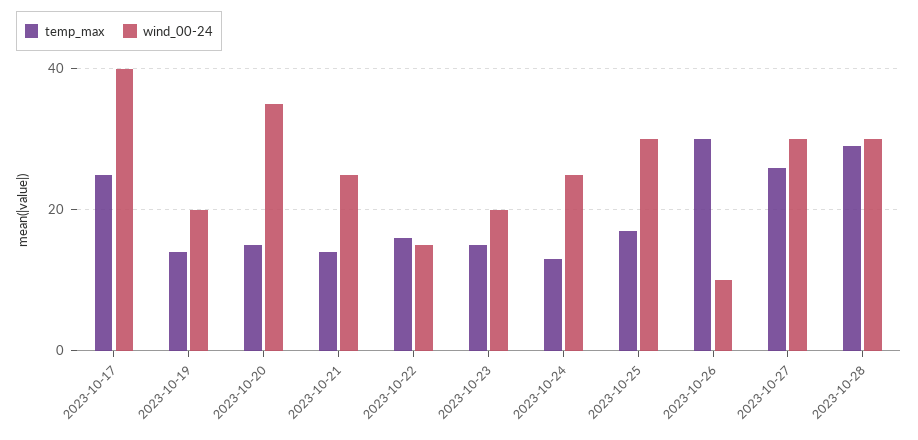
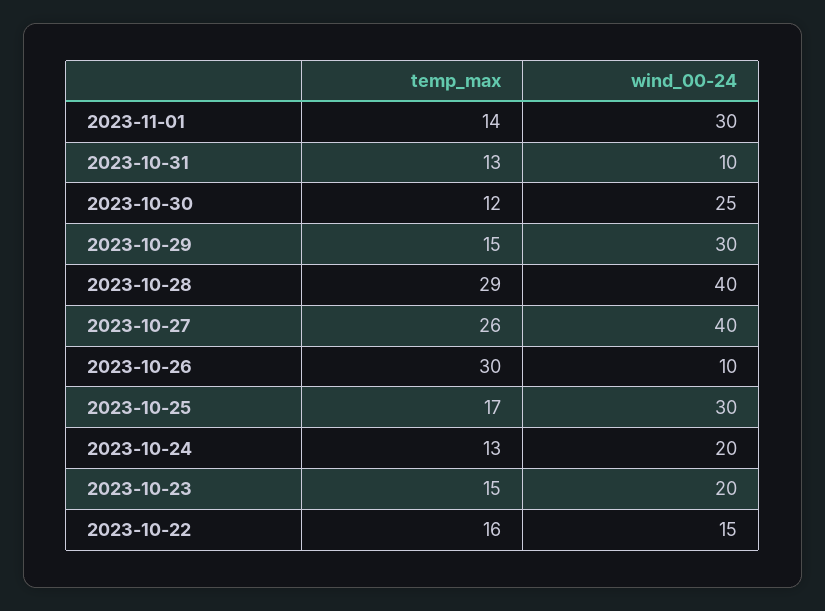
temp_max, 2023-10-17: 25 -> none
wind_00-24, 2023-10-17: 40 -> none
temp_max, 2023-10-19: 15 -> none
wind_00-24, 2023-10-19: 20 -> none
temp_max, 2023-10-20: 15 -> none
wind_00-24, 2023-10-20: 35 -> none
temp_max, 2023-10-21: 15 -> none
wind_00-24, 2023-10-21: 25 -> none
wind_00-24, 2023-10-24: 25 -> 20
wind_00-24, 2023-10-27: 30 -> 40
wind_00-24, 2023-10-28: 30 -> 40
temp_max, 2023-11-01: none -> 14
wind_00-24, 2023-11-01: none -> 30
temp_max, 2023-10-31: none -> 13
wind_00-24, 2023-10-31: none -> 10
temp_max, 2023-10-30: none -> 12
wind_00-24, 2023-10-30: none -> 25
temp_max, 2023-10-29: none -> 15
wind_00-24, 2023-10-29: none -> 30

